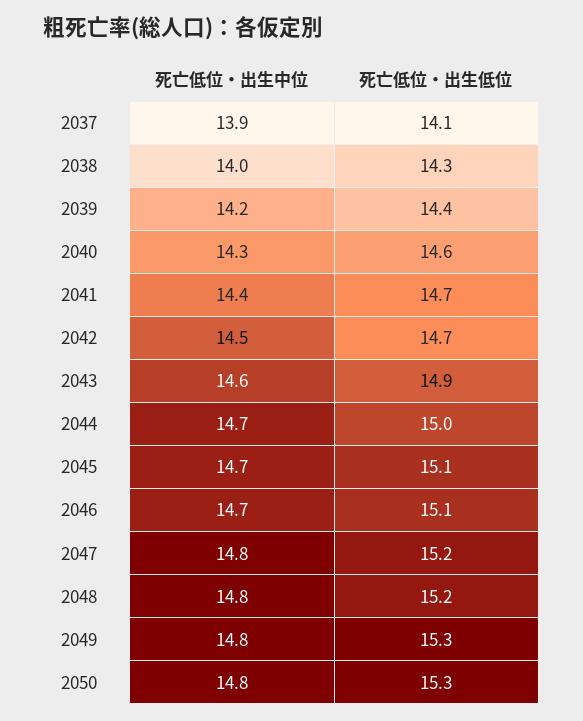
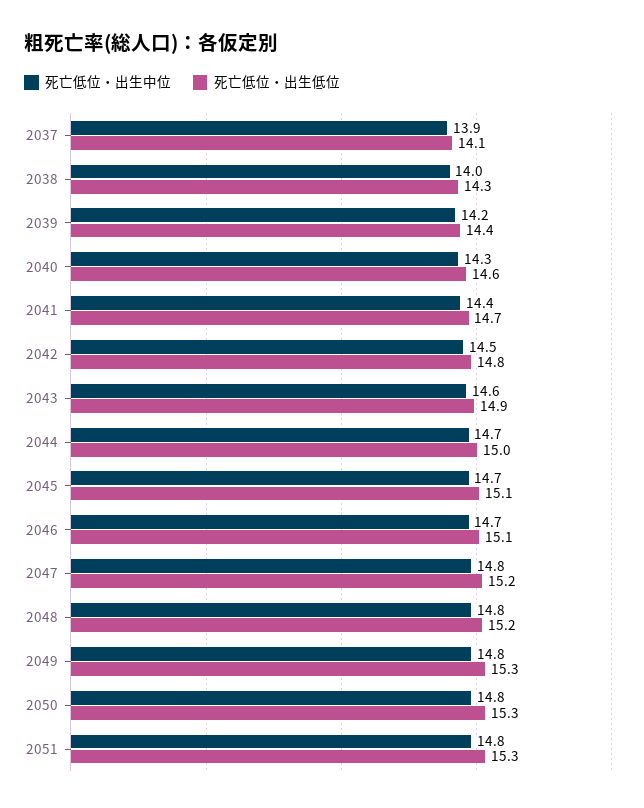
死亡低位・出生低位, 2042: 14.7 -> 14.8
死亡低位・出生中位, 2051: none -> 14.8
死亡低位・出生低位, 2051: none -> 15.3

